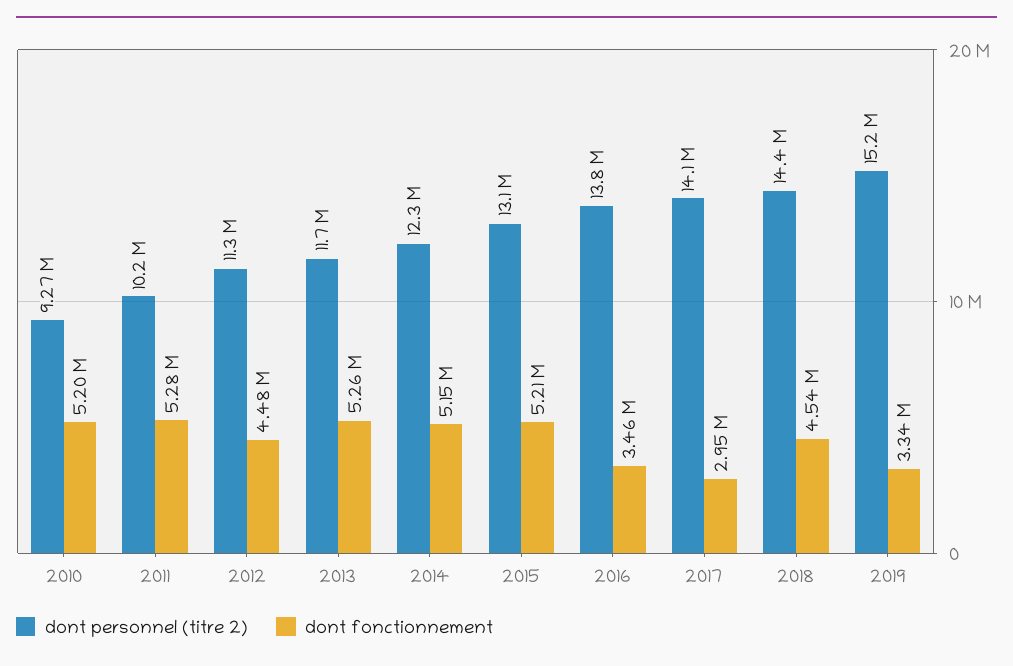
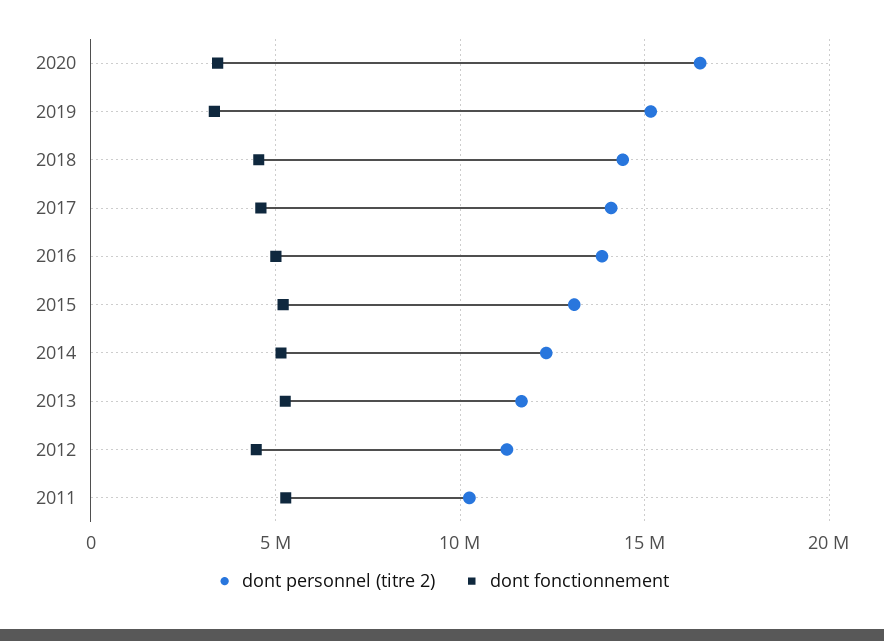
dont personnel (titre 2), 2010: 9270000 -> none
dont fonctionnement, 2010: 5200000 -> none
dont fonctionnement, 2016: 3460000 -> 5000000
dont fonctionnement, 2017: 2950000 -> 4500000
dont personnel (titre 2), 2020: none -> 16500000
dont fonctionnement, 2020: none -> 3500000

